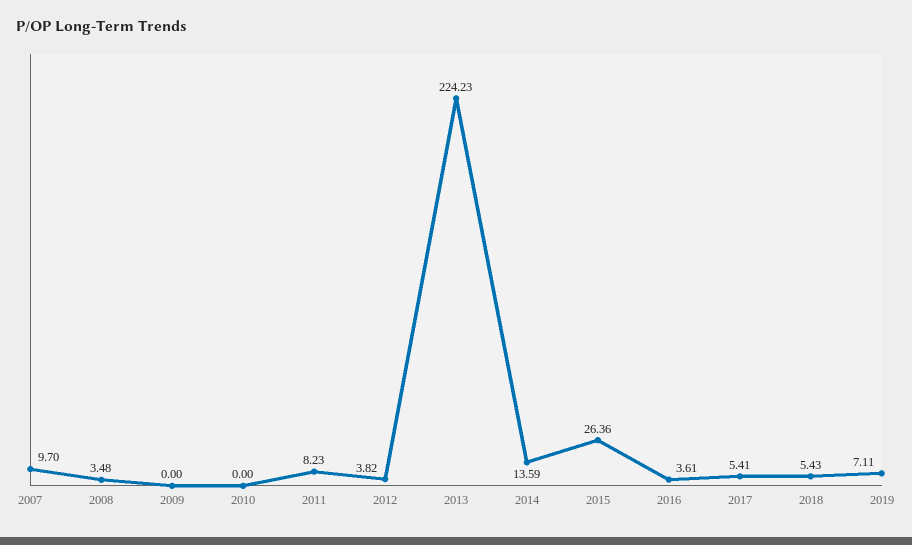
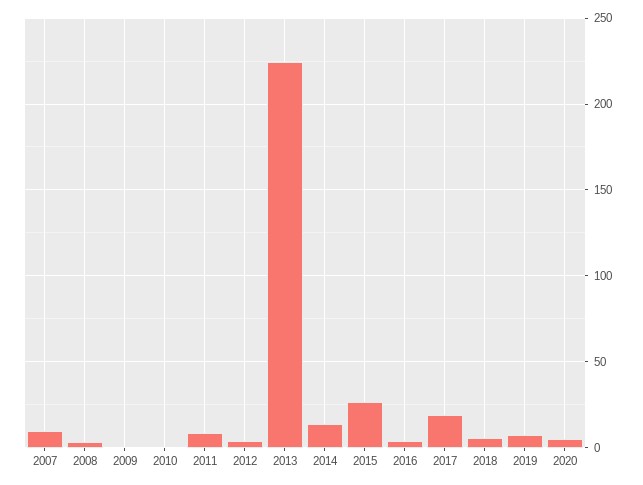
2017: 5.41 -> 20
2020: none -> 5

